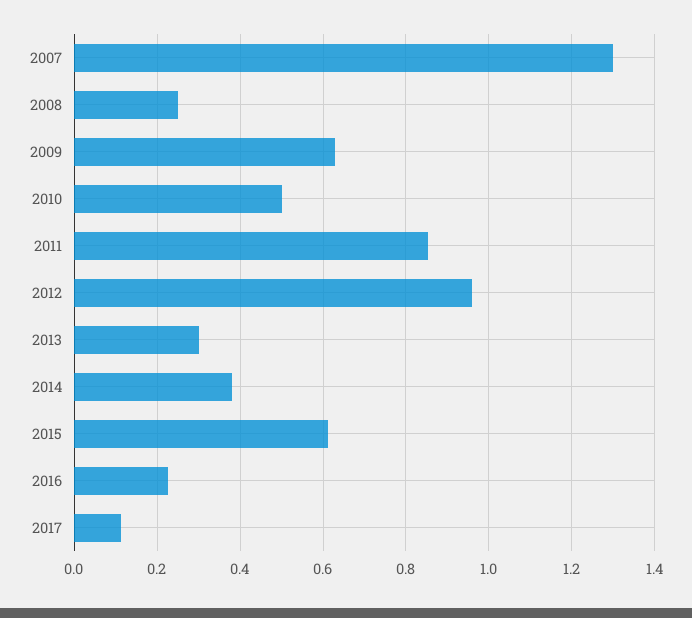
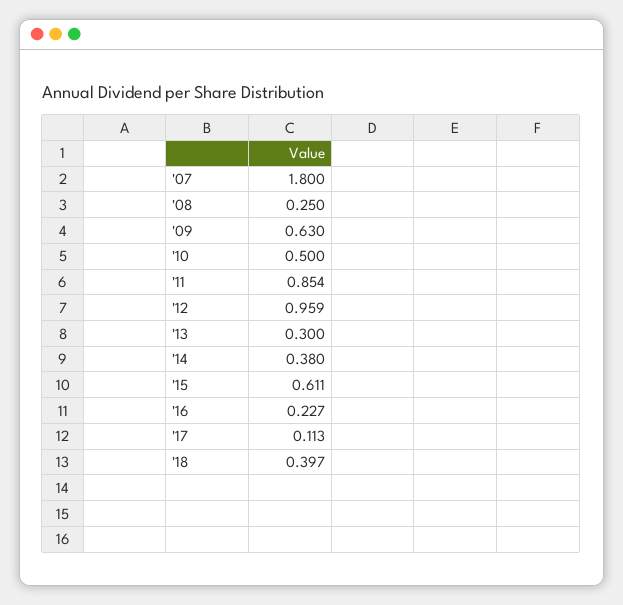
2007: 1.3 -> 1.8
'18: none -> 0.397

